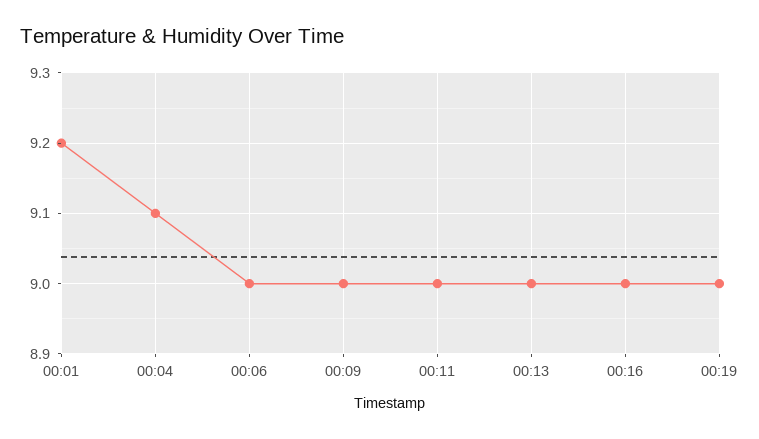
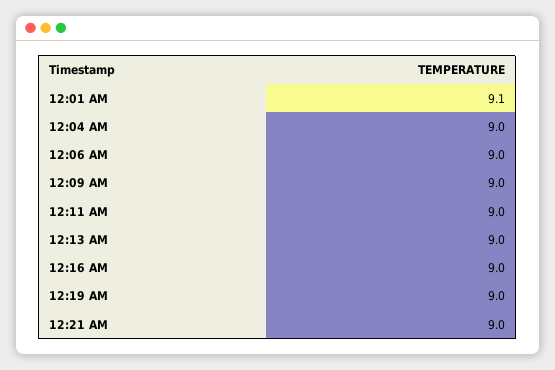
00:01: 9.2 -> 9.1
00:04: 9.1 -> 9
12:21 AM: none -> 9

